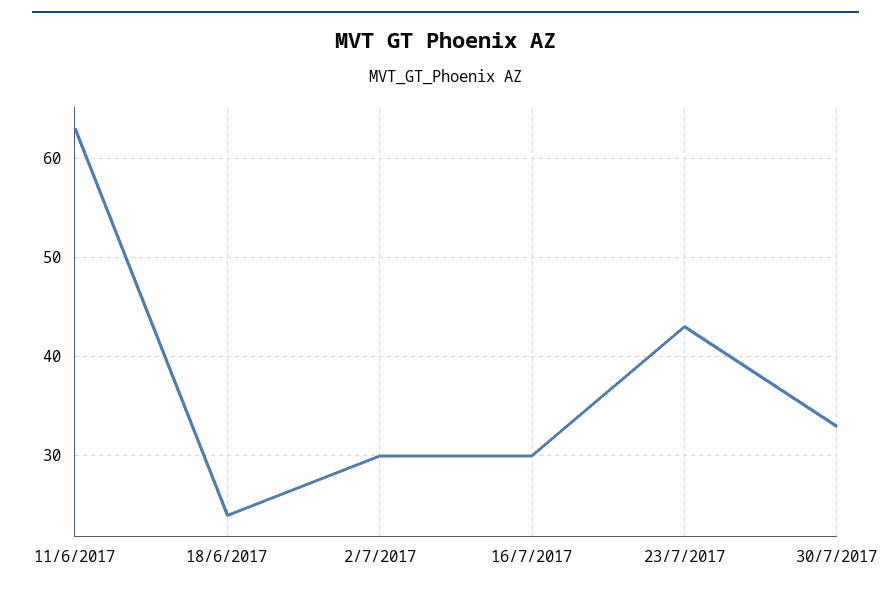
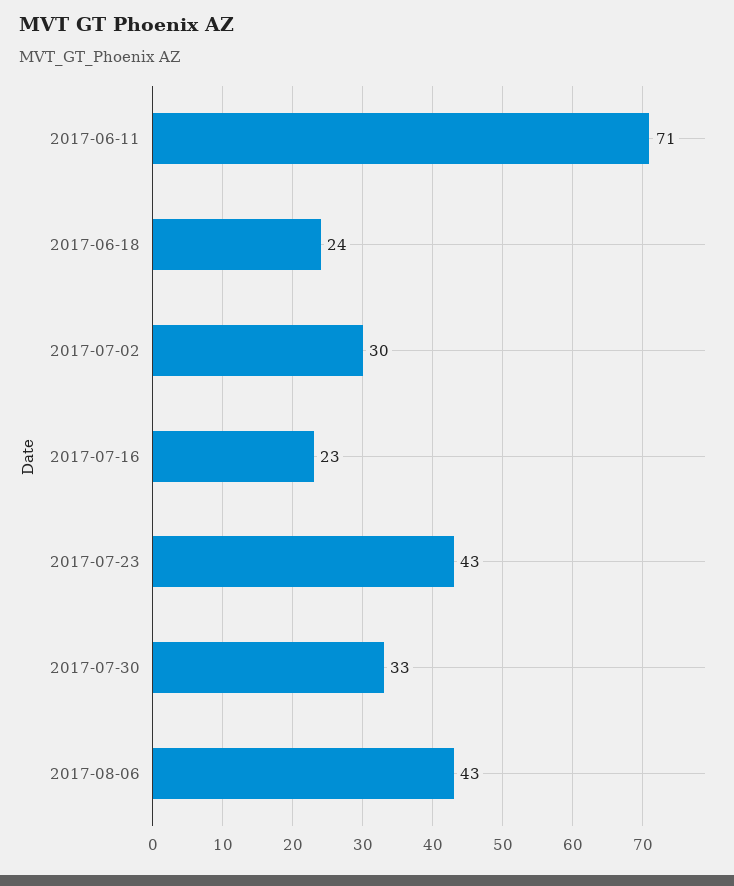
11/6/2017: 63 -> 71
16/7/2017: 30 -> 23
2017-08-06: none -> 43

